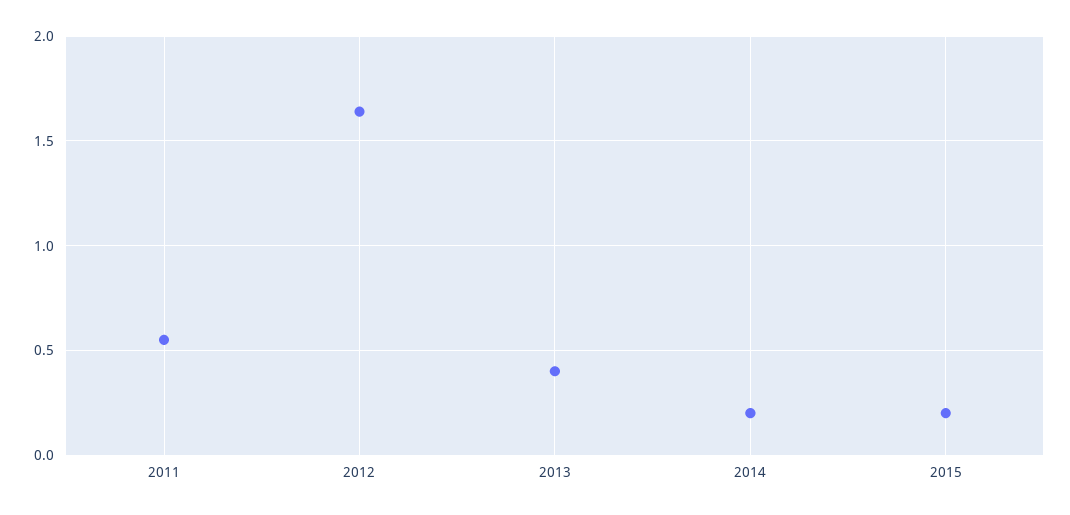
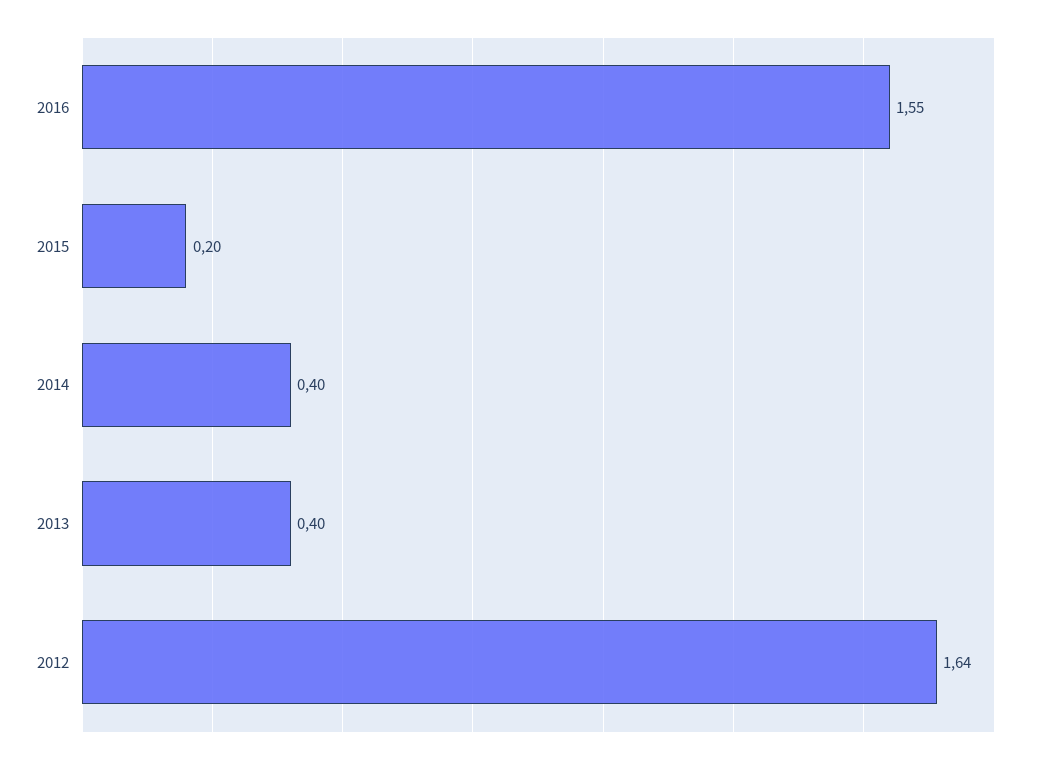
2011: 0.55 -> none
2014: 0.2 -> 0.4
2016: none -> 1.55

